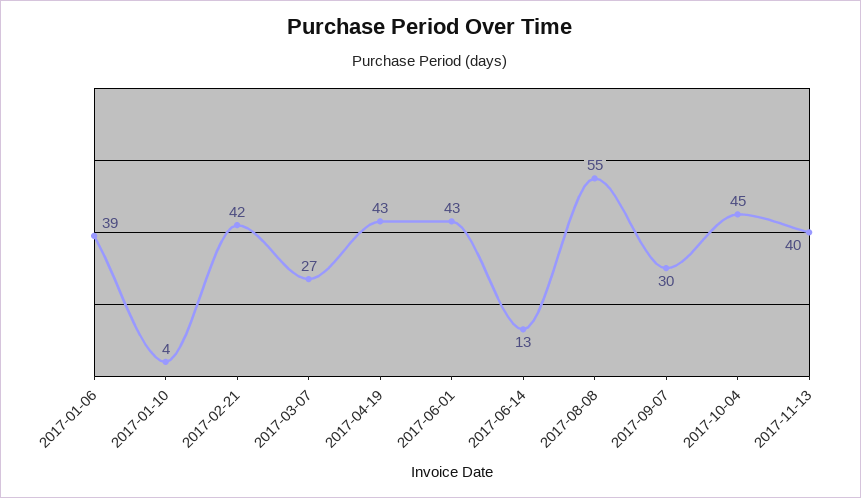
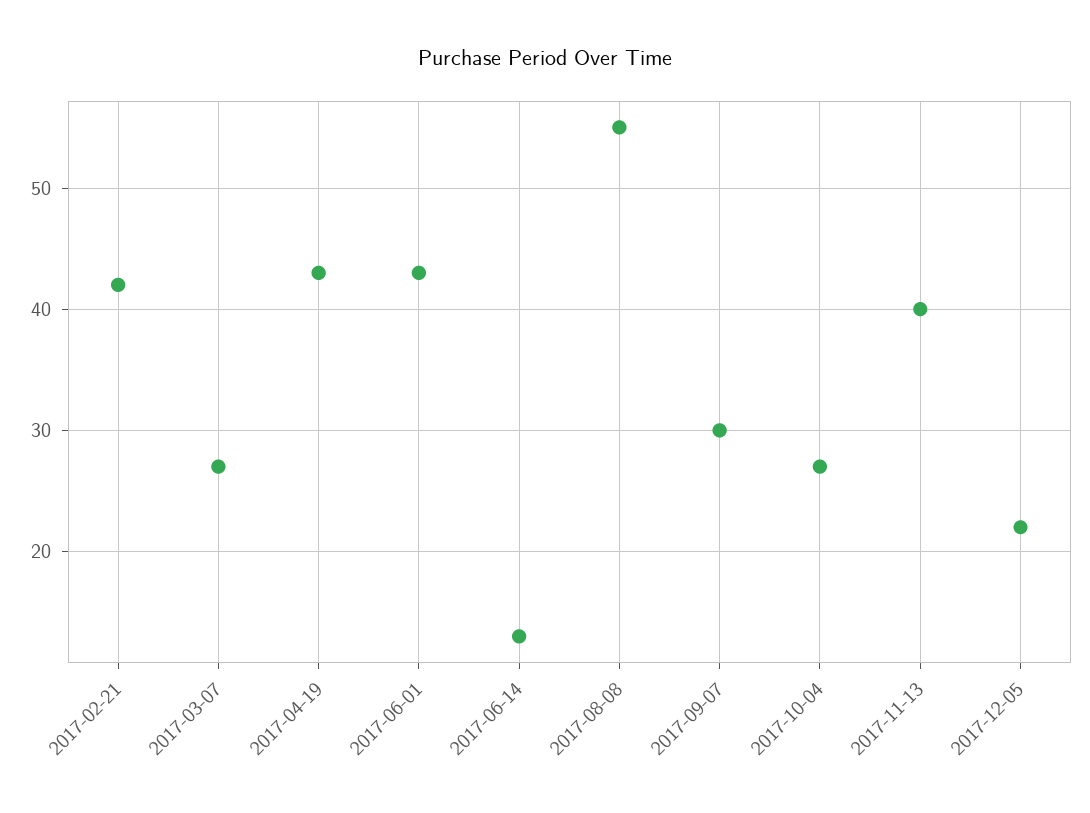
2017-01-06: 39 -> none
2017-01-10: 4 -> none
2017-10-04: 45 -> 27
2017-12-05: none -> 22

